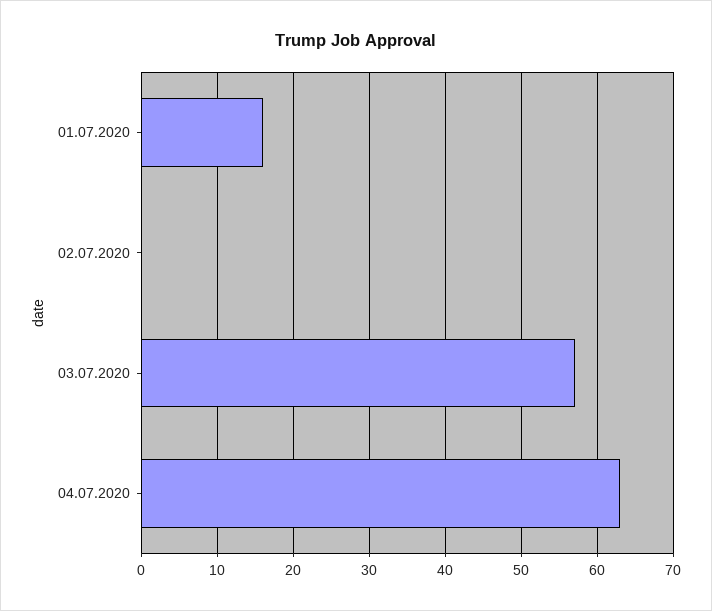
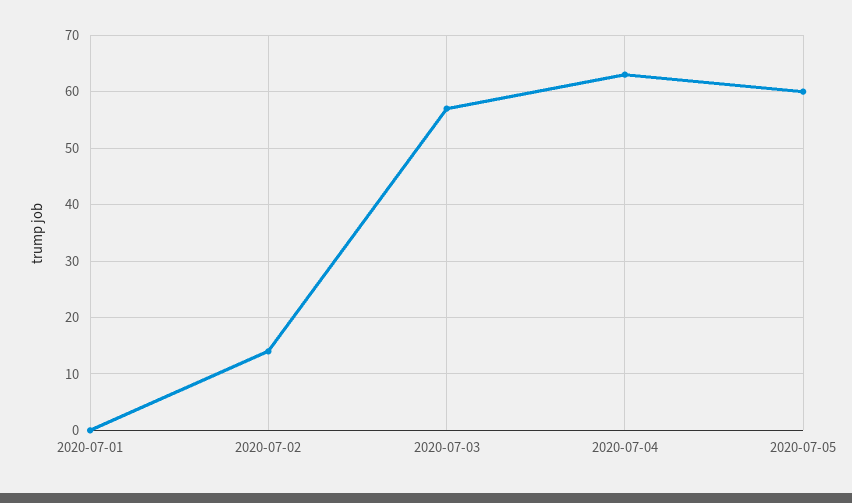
01.07.2020: 16 -> 0
02.07.2020: 0 -> 15
2020-07-05: none -> 60

